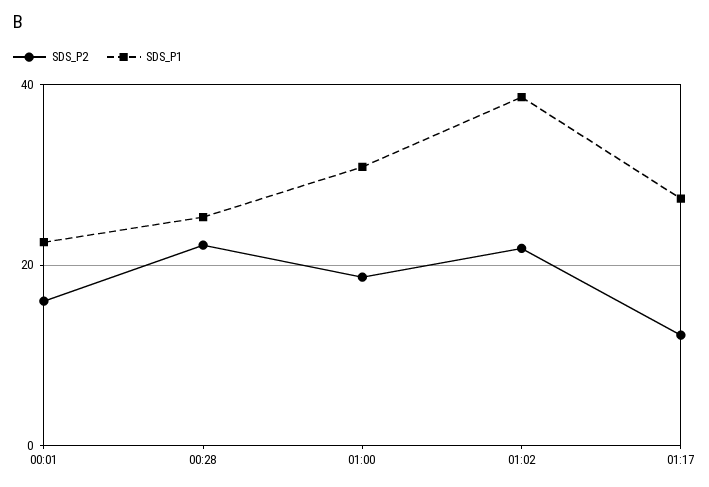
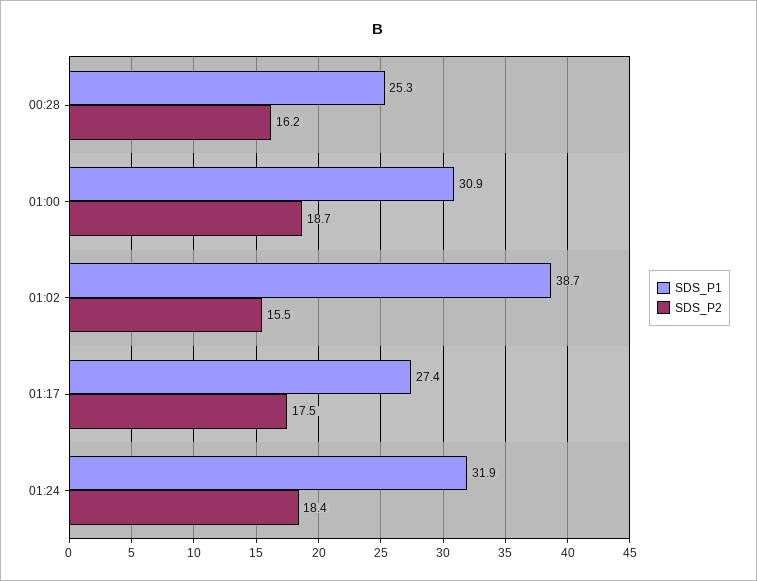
SDS_P2, 00:01: 16 -> none
SDS_P1, 00:01: 22 -> none
SDS_P2, 00:28: 22 -> 16.2
SDS_P2, 01:02: 22 -> 15.5
SDS_P2, 01:17: 12 -> 17.5
SDS_P1, 01:24: none -> 31.9
SDS_P2, 01:24: none -> 18.4

